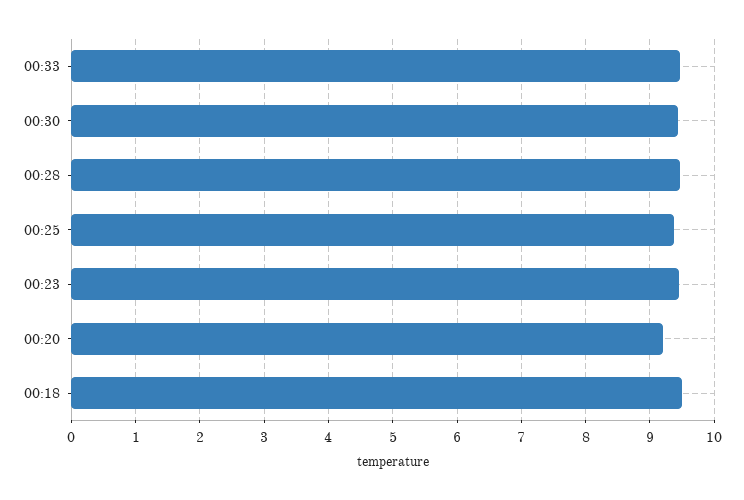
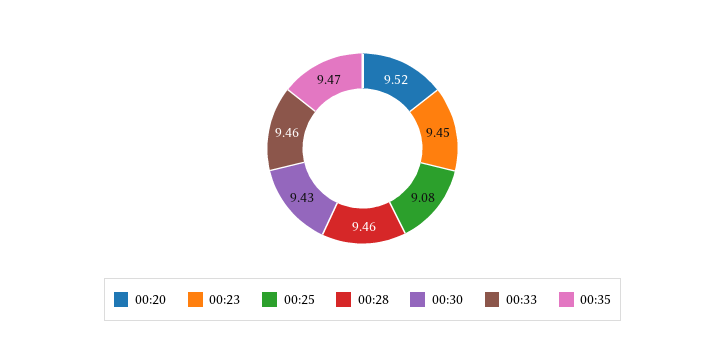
00:25: 9.4 -> 9.08
00:20: 9.2 -> 9.52
00:18: 9.5 -> none
00:35: none -> 9.47

